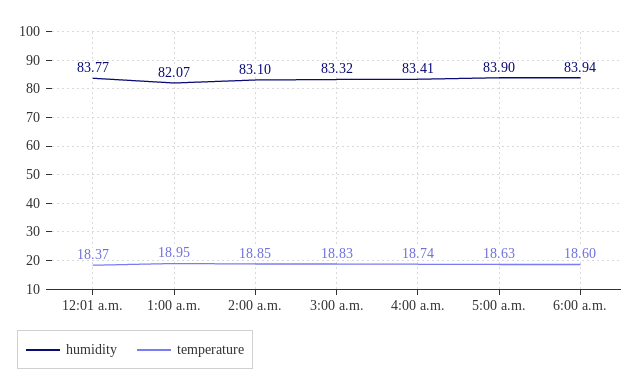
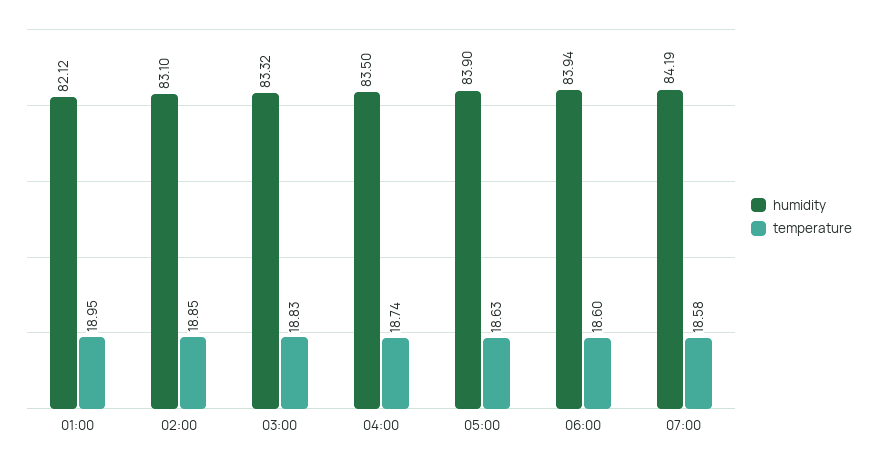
humidity, 12:01 a.m.: 83.77 -> none
temperature, 12:01 a.m.: 18.37 -> none
humidity, 1:00 a.m.: 82.07 -> 82.12
humidity, 4:00 a.m.: 83.41 -> 83.5
humidity, 07:00: none -> 84.19
temperature, 07:00: none -> 18.58

